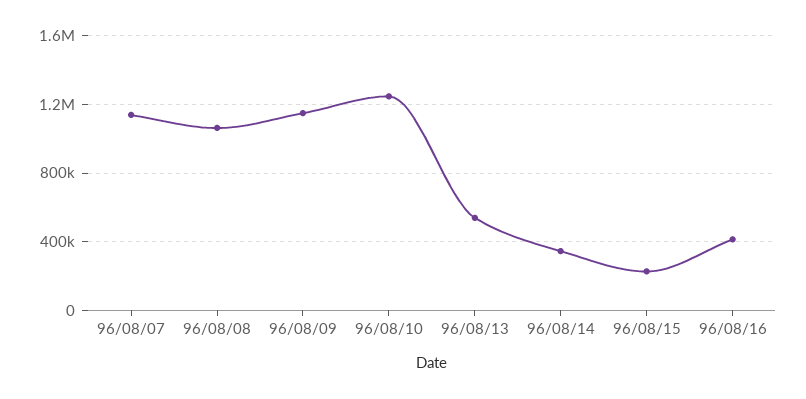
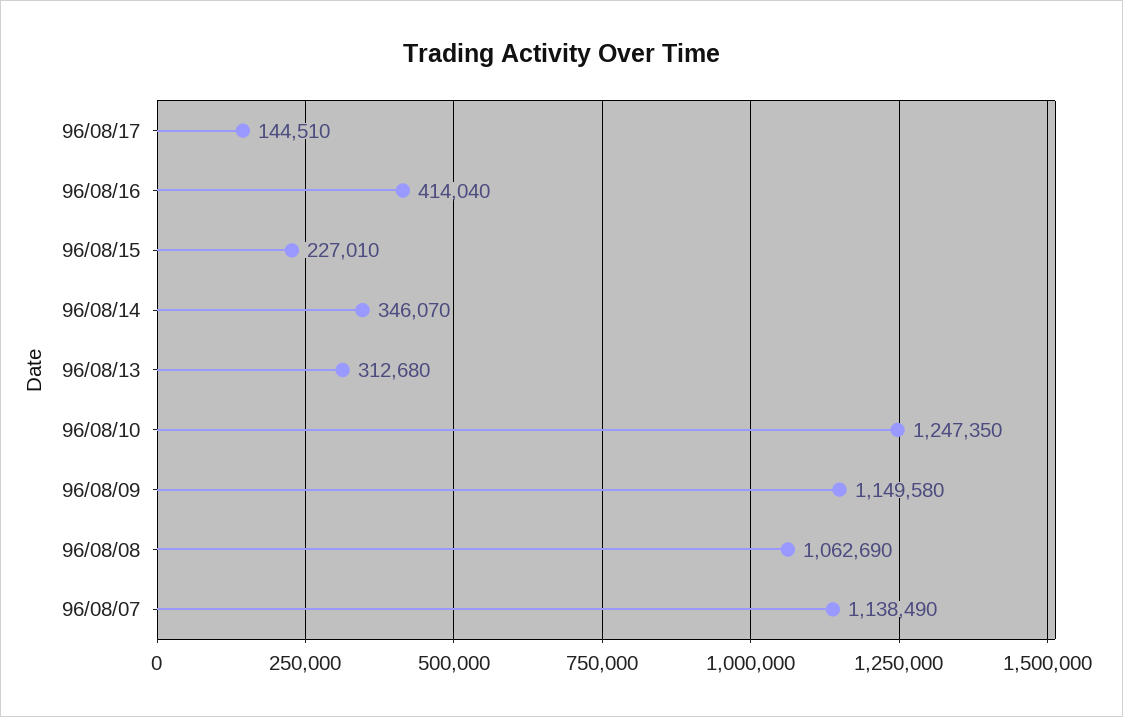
96/08/13: 550000 -> 312680
96/08/17: none -> 144510

